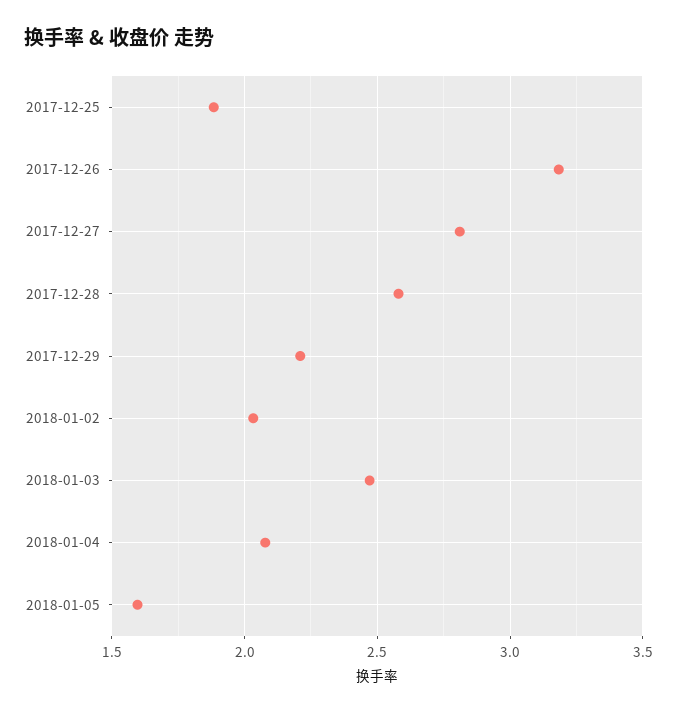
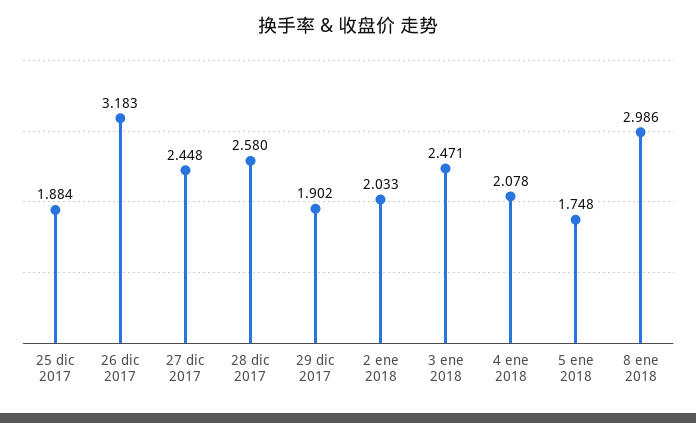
2017-12-27: 2.8 -> 2.448
2017-12-29: 2.2 -> 1.902
2018-01-05: 1.6 -> 1.748
8 ene 2018: none -> 2.986

